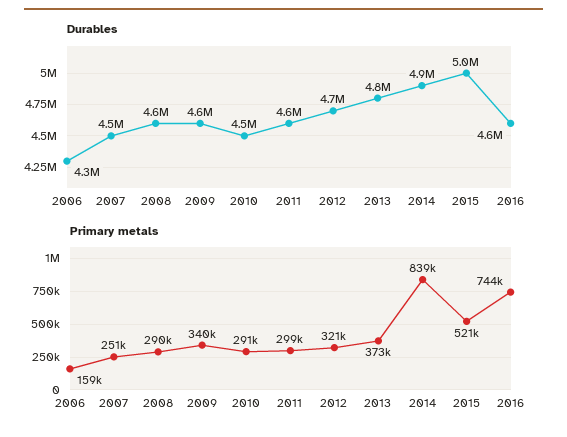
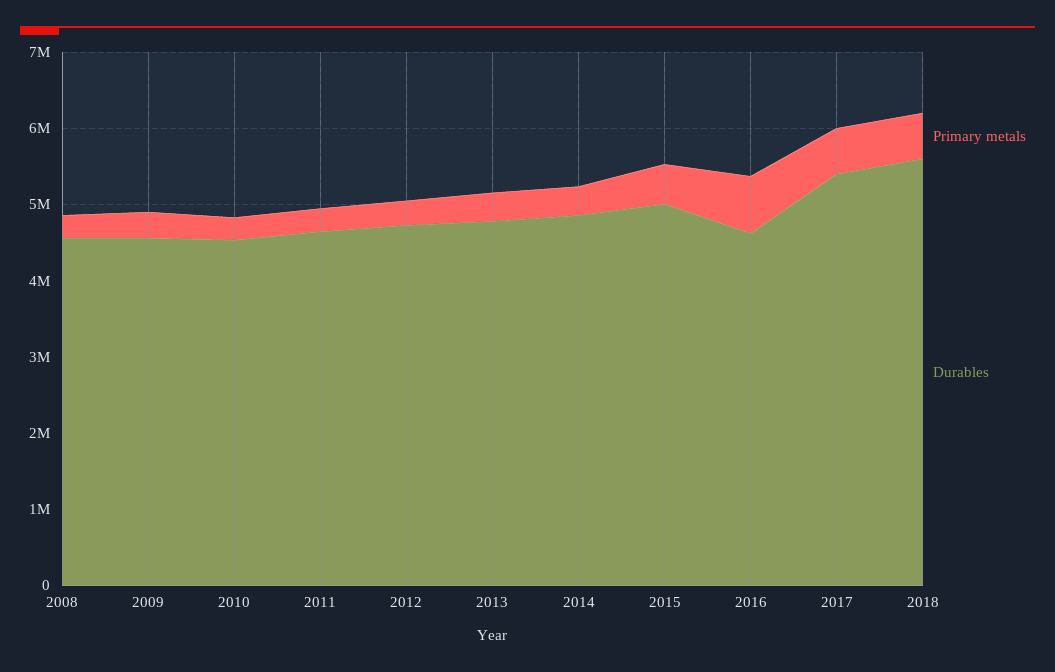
Durables, 2006: 4300000 -> none
Durables, 2007: 4500000 -> none
Primary metals, 2006: 159000 -> none
Primary metals, 2007: 251000 -> none
Primary metals, 2014: 839000 -> 400000
Primary metals, 2017: none -> 600000
Durables, 2017: none -> 5400000
Primary metals, 2018: none -> 600000
Durables, 2018: none -> 5600000

